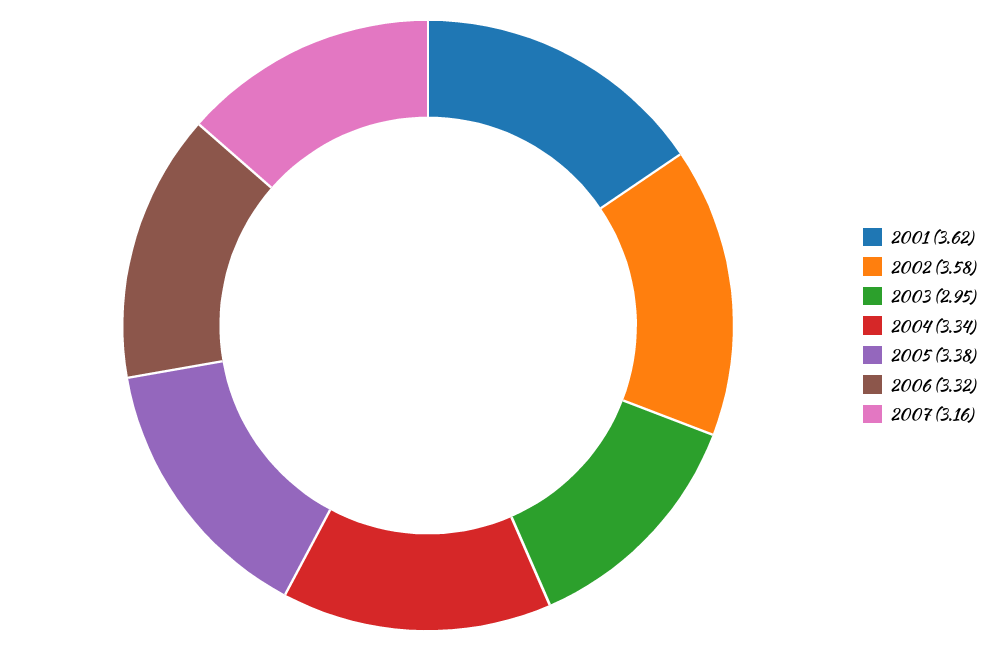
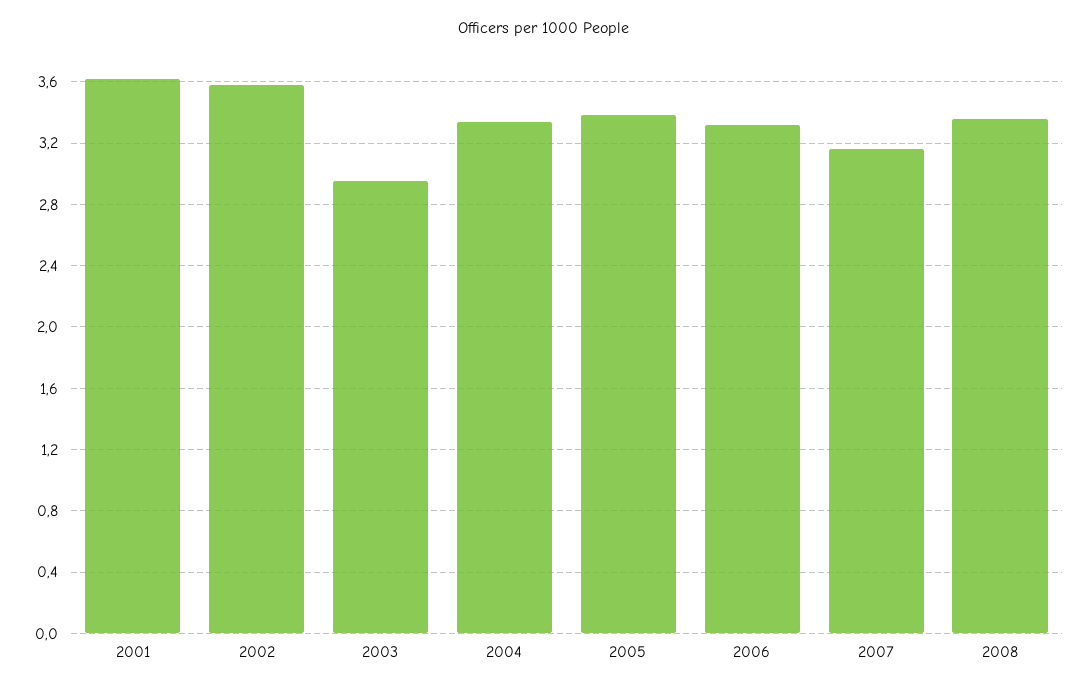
2008: none -> 3.35

